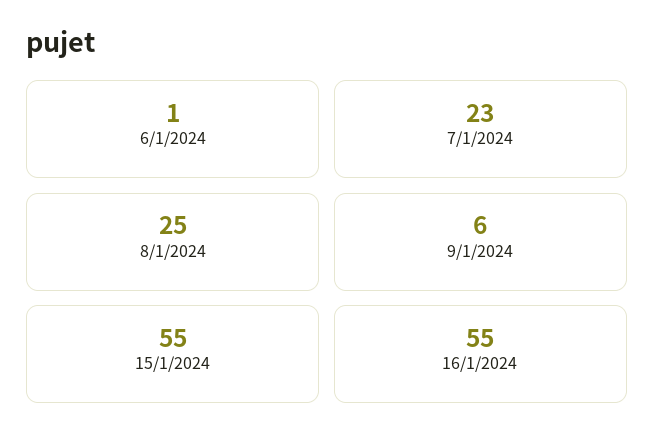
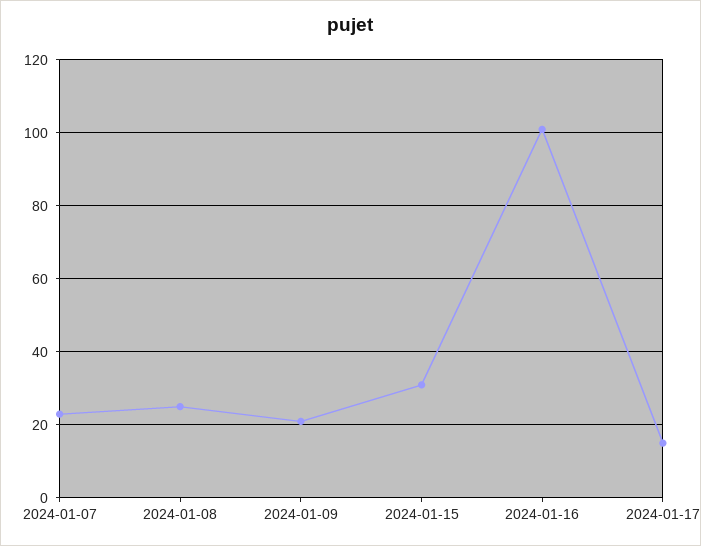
6/1/2024: 1 -> none
9/1/2024: 6 -> 20
15/1/2024: 55 -> 30
16/1/2024: 55 -> 100
2024-01-17: none -> 15

